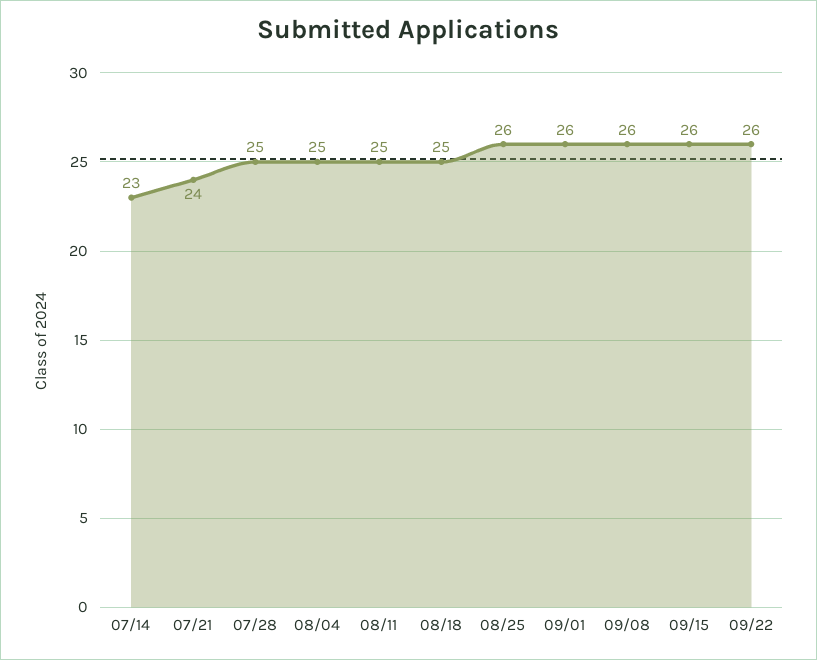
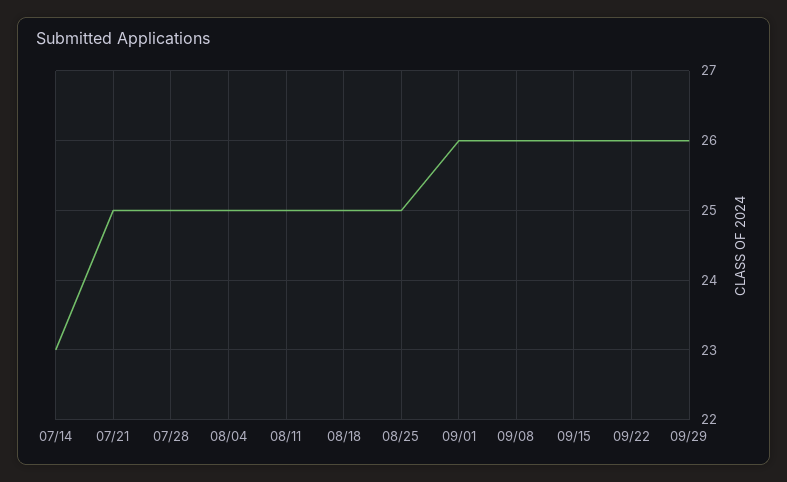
07/21: 24 -> 25
08/25: 26 -> 25
09/29: none -> 26

